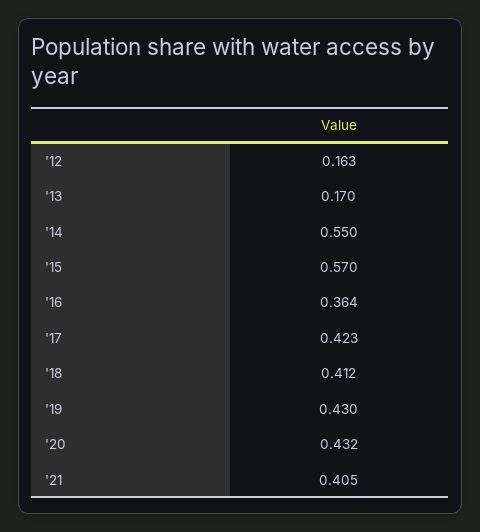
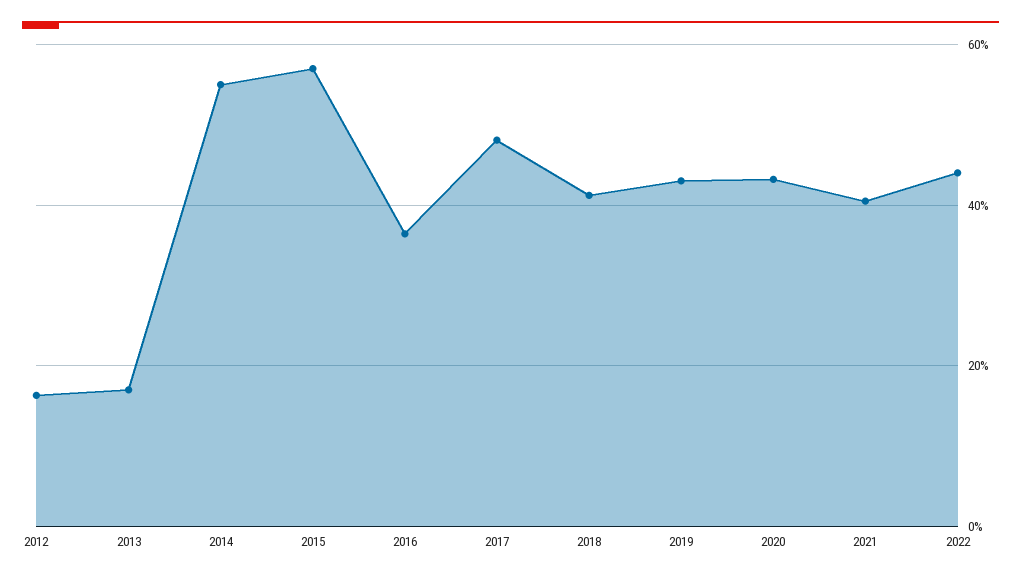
'17: 0.423 -> 0.48
2022: none -> 0.44

